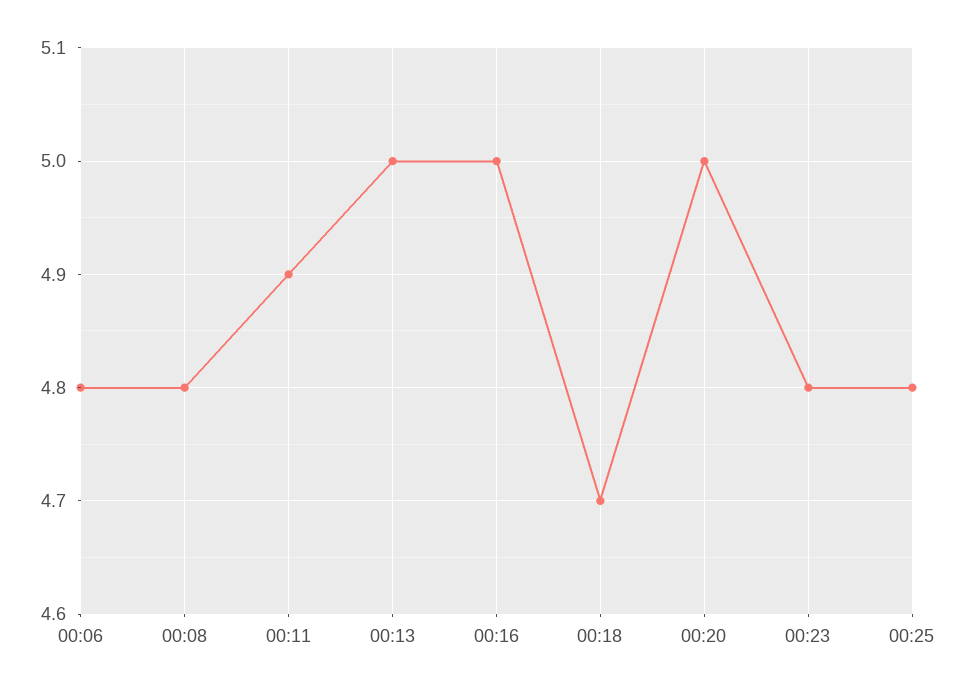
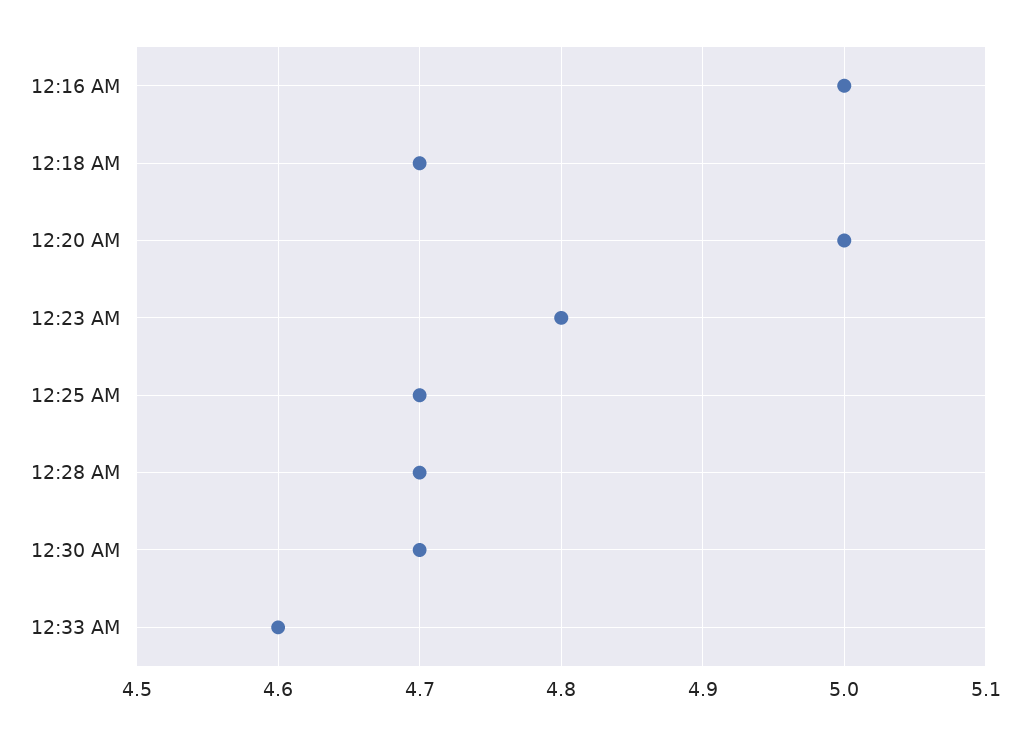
00:06: 4.8 -> none
00:08: 4.8 -> none
00:11: 4.9 -> none
00:13: 5 -> none
00:25: 4.8 -> 4.7
12:28 AM: none -> 4.7
12:30 AM: none -> 4.7
12:33 AM: none -> 4.6

